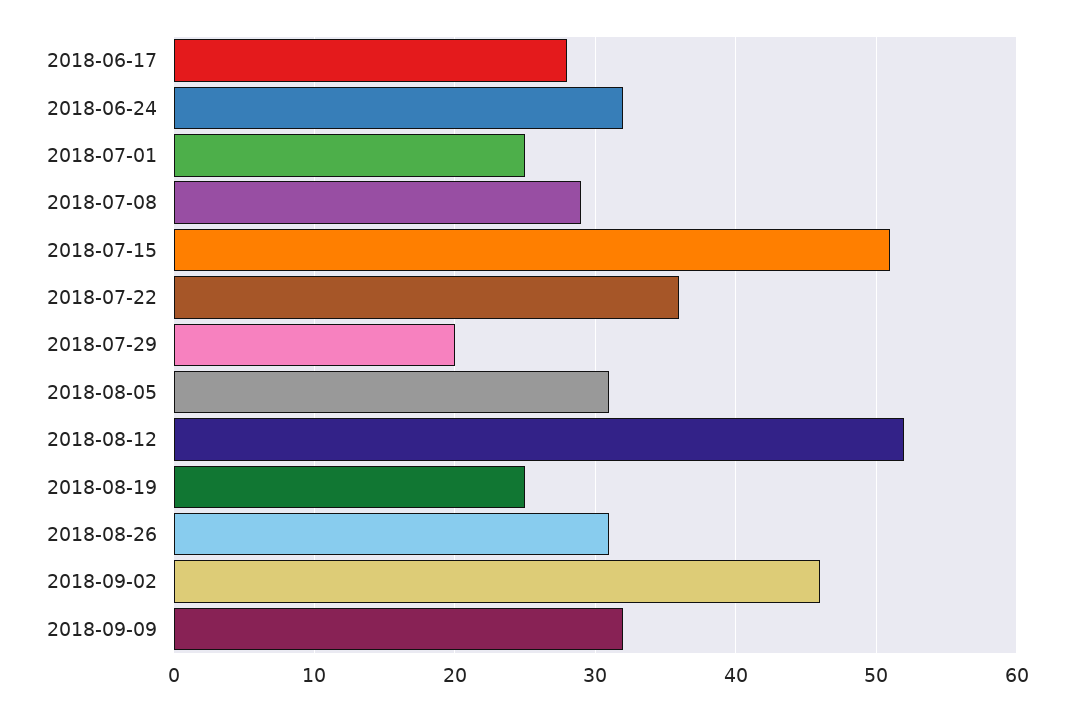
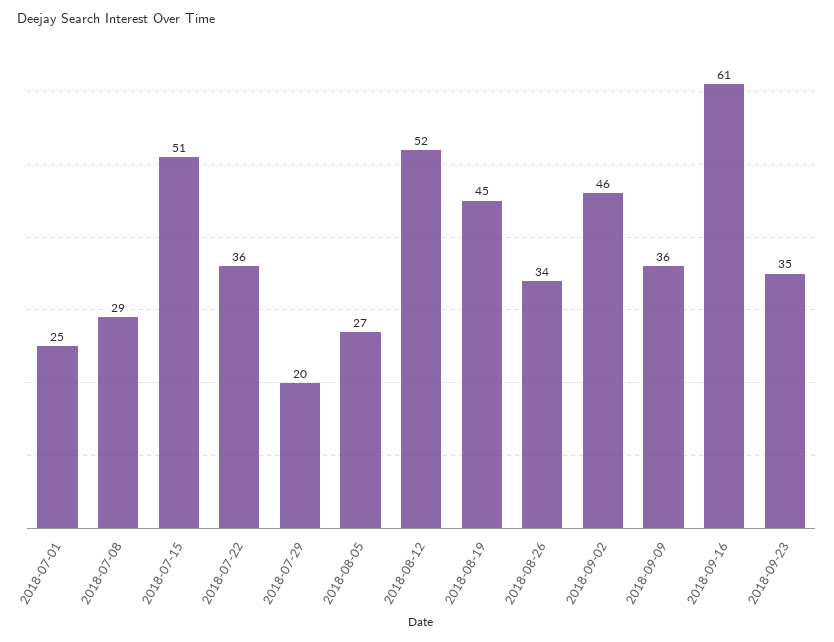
2018-06-17: 28 -> none
2018-06-24: 32 -> none
2018-08-05: 31 -> 27
2018-08-19: 25 -> 45
2018-08-26: 31 -> 34
2018-09-09: 32 -> 36
2018-09-16: none -> 61
2018-09-23: none -> 35

